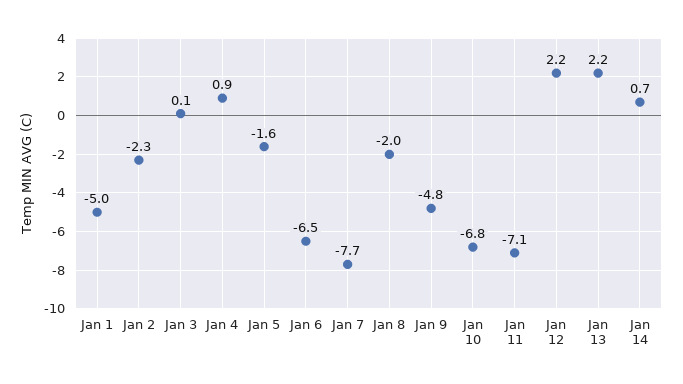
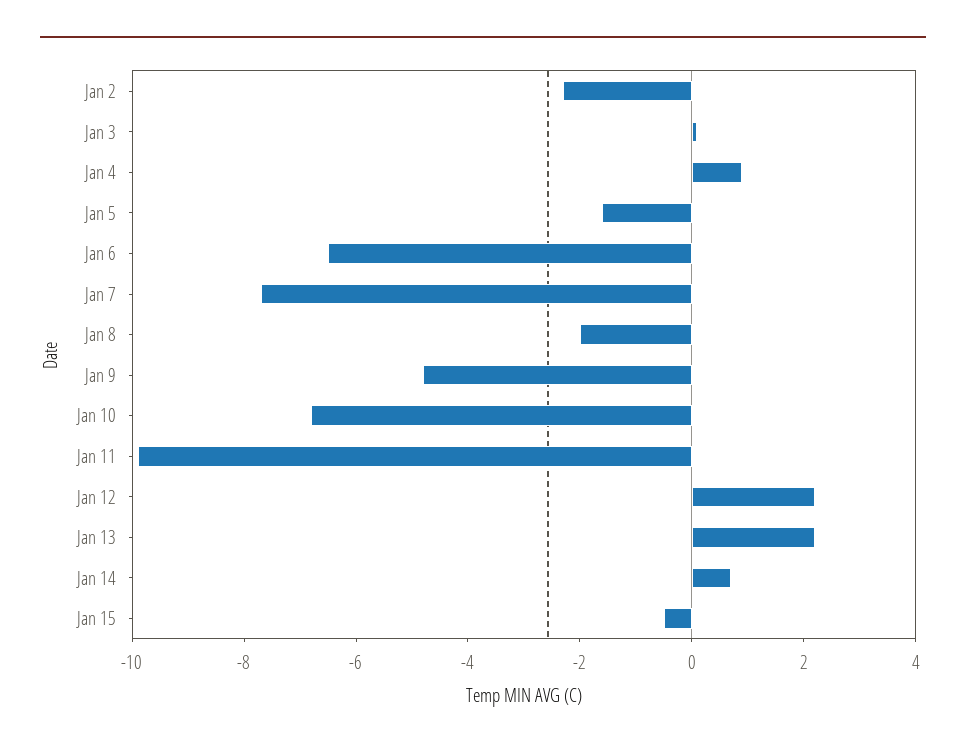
Jan 1: -5 -> none
Jan 11: -7.1 -> -10
Jan 15: none -> -0.5

